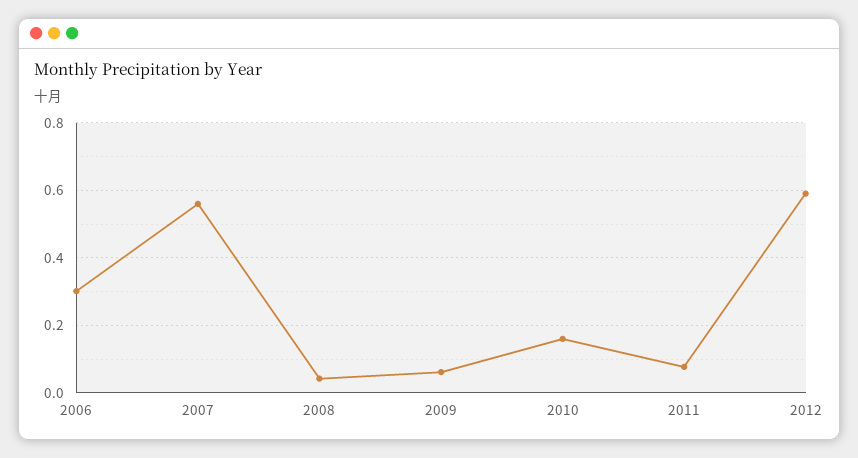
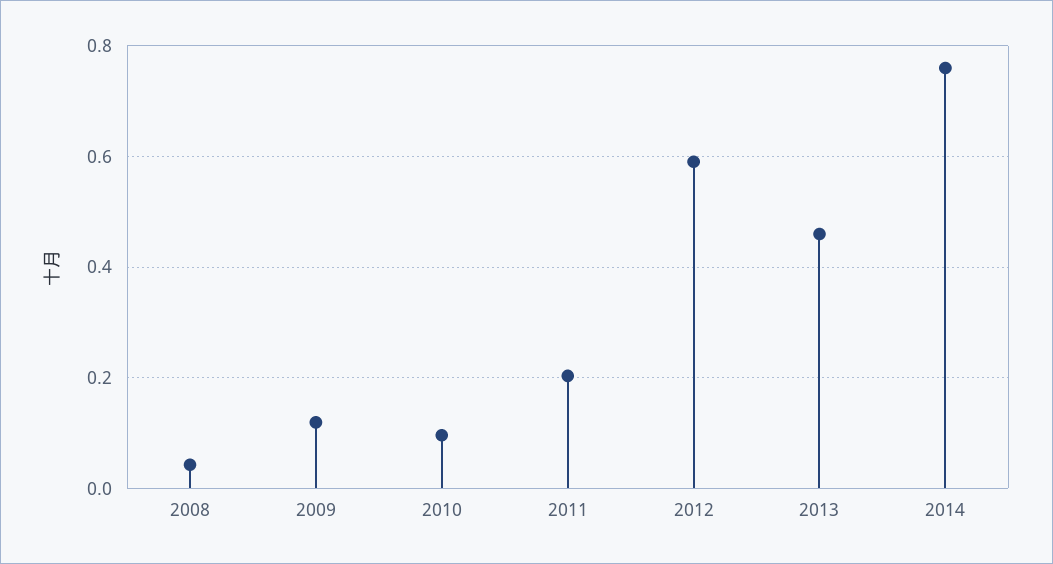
2006: 0.3 -> none
2007: 0.56 -> none
2009: 0.06 -> 0.12
2010: 0.16 -> 0.1
2011: 0.08 -> 0.2
2013: none -> 0.46
2014: none -> 0.76

